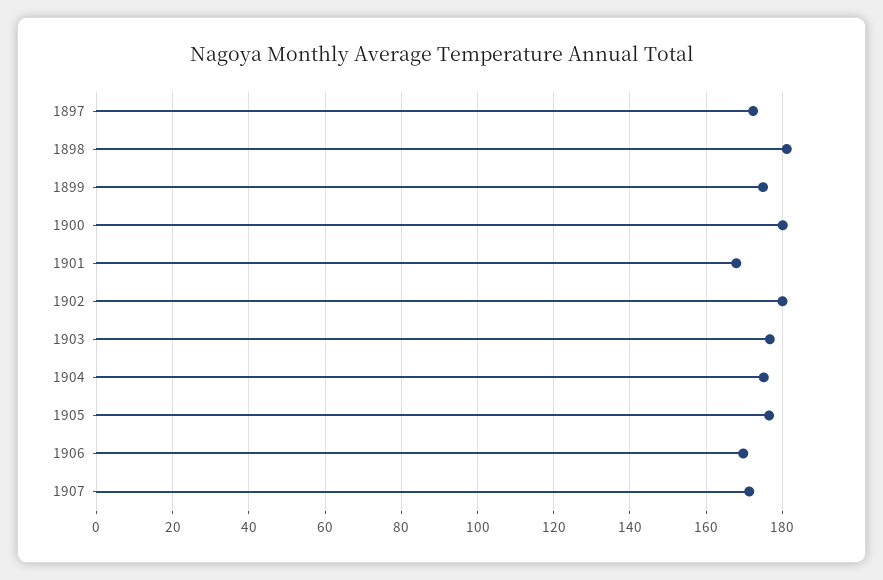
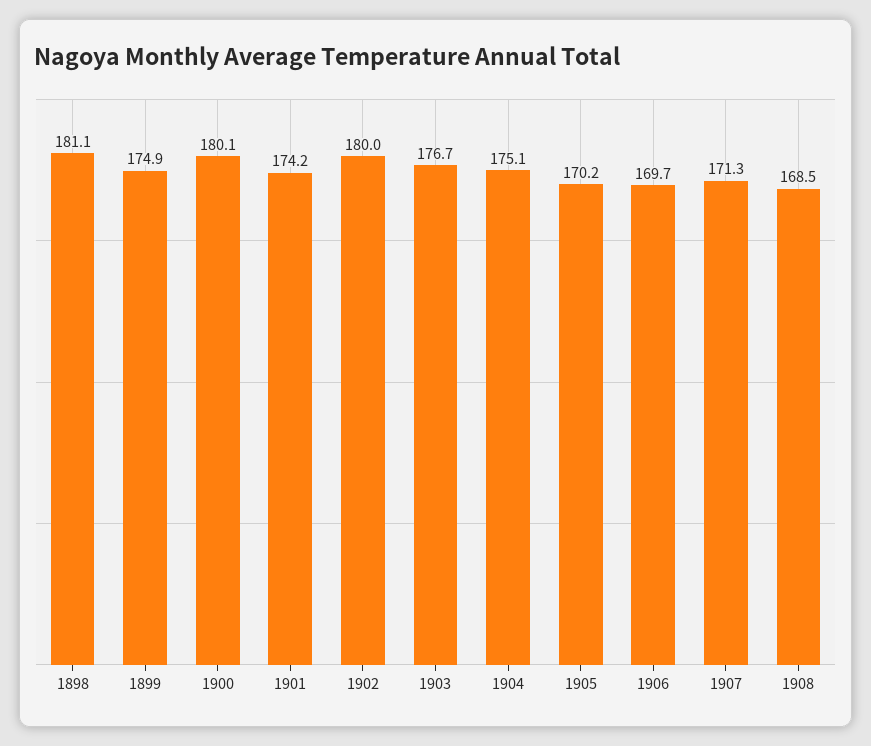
1897: 172 -> none
1901: 168 -> 174.2
1905: 176 -> 170.2
1908: none -> 168.5

